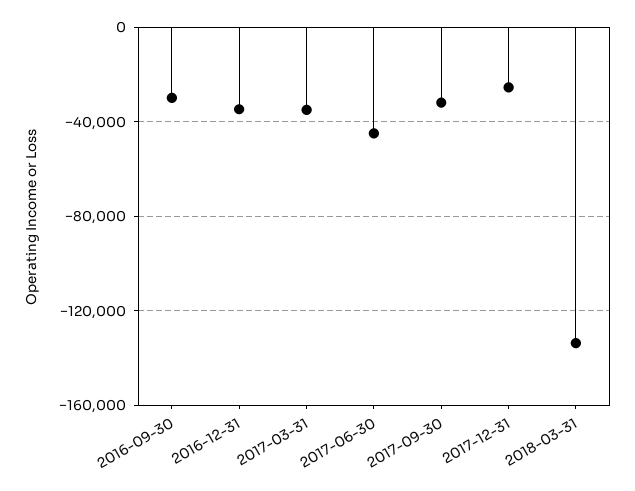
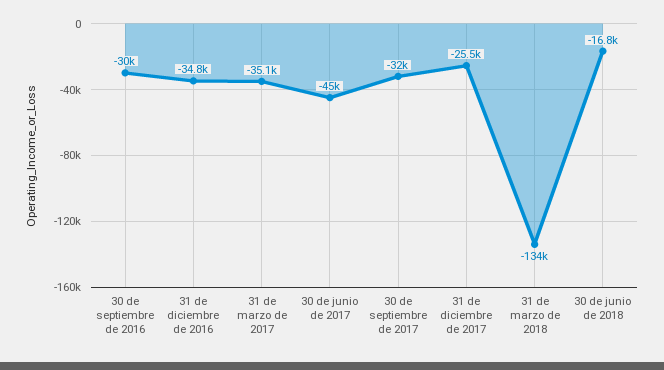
30 de junio de 2018: none -> -16800

